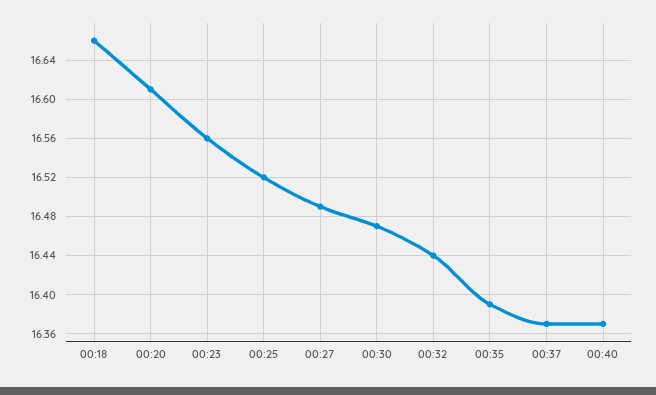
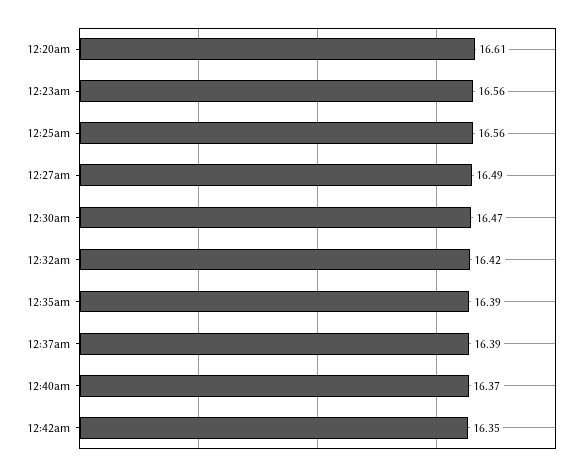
00:18: 16.66 -> none
00:25: 16.52 -> 16.56
00:32: 16.44 -> 16.42
00:37: 16.37 -> 16.39
12:42am: none -> 16.35

